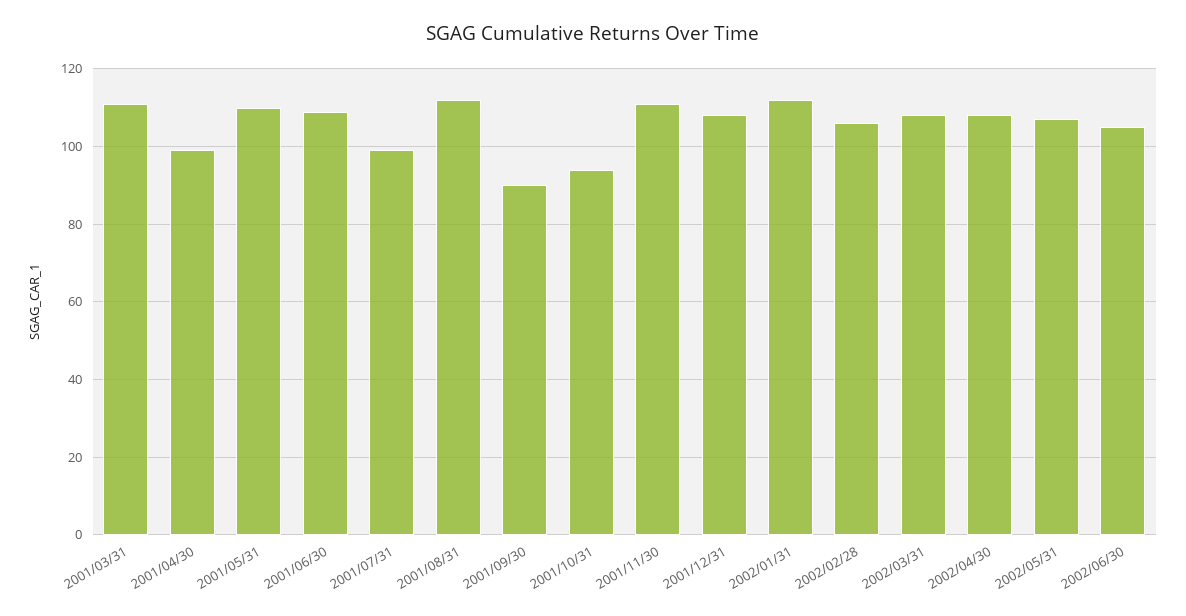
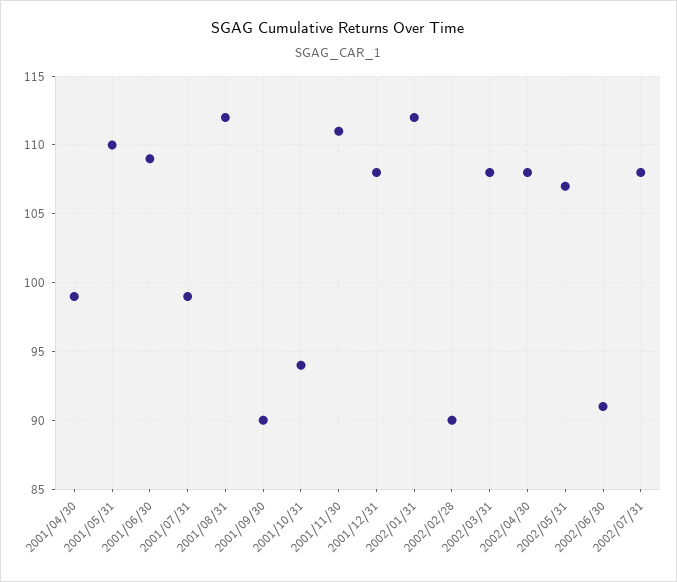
2001/03/31: 110 -> none
2002/02/28: 105 -> 90
2002/06/30: 105 -> 91
2002/07/31: none -> 108

